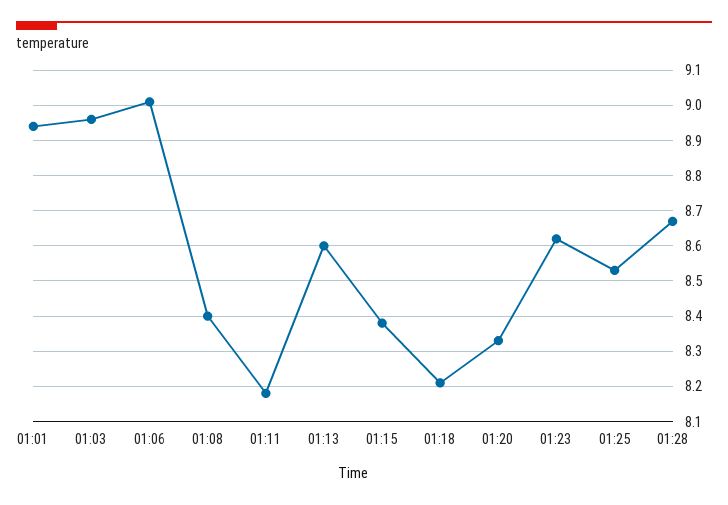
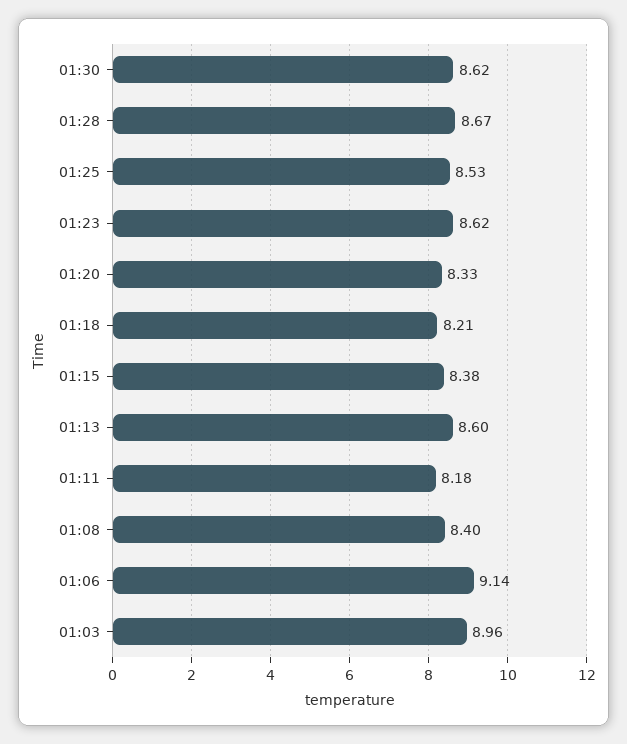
01:01: 8.95 -> none
01:06: 9 -> 9.14
01:30: none -> 8.62

